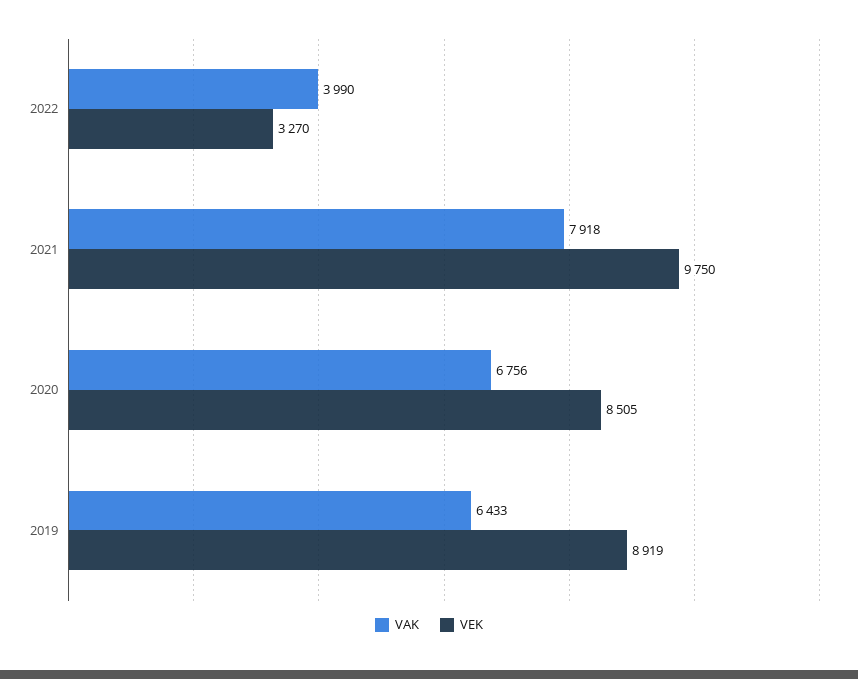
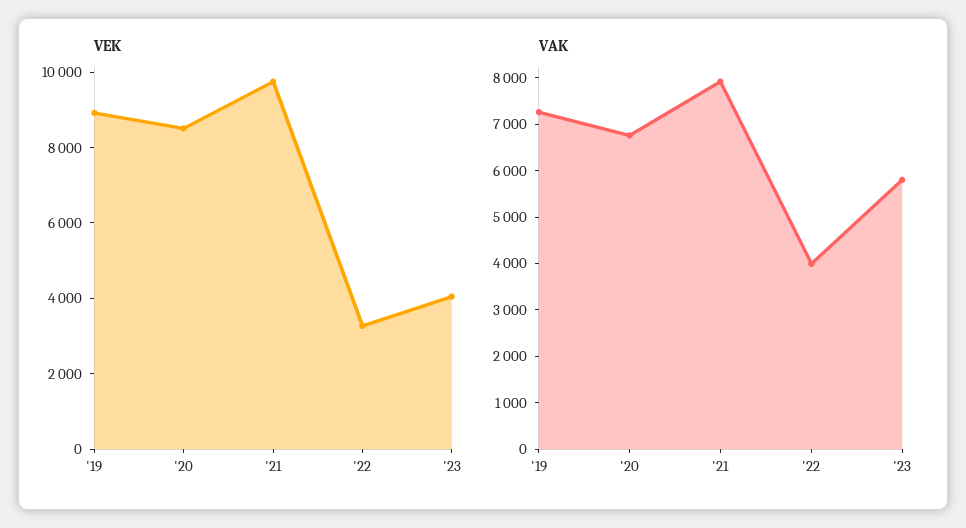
VAK, 2019: 6433 -> 7200
VEK, '23: none -> 4000
VAK, '23: none -> 5800

